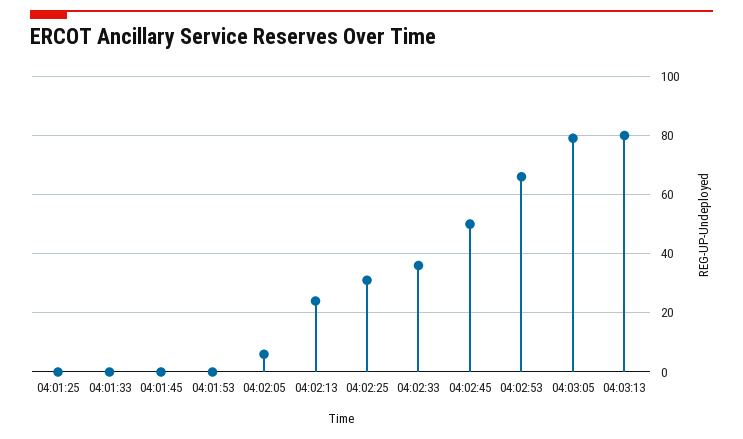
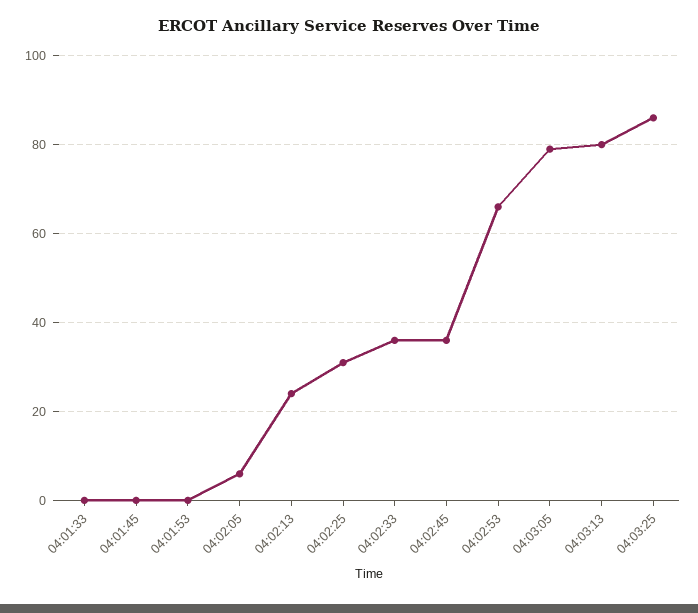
04:01:25: 0 -> none
04:02:45: 50 -> 35
04:03:25: none -> 85

